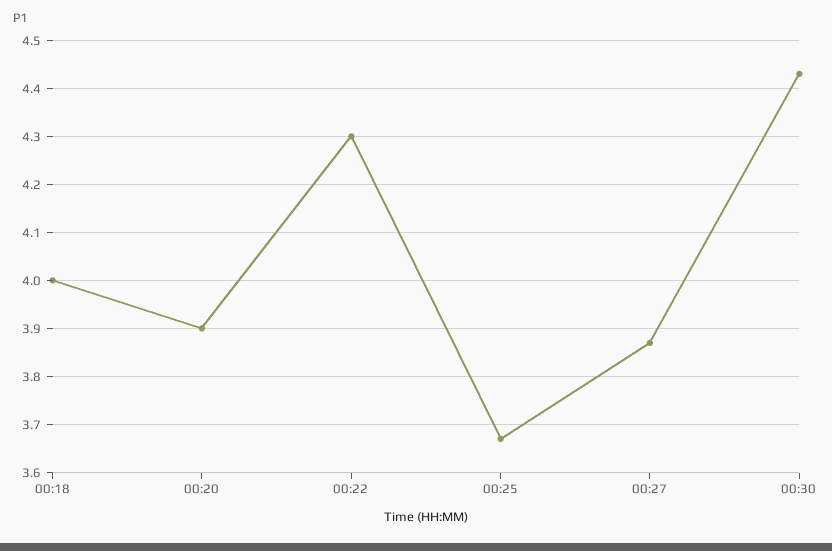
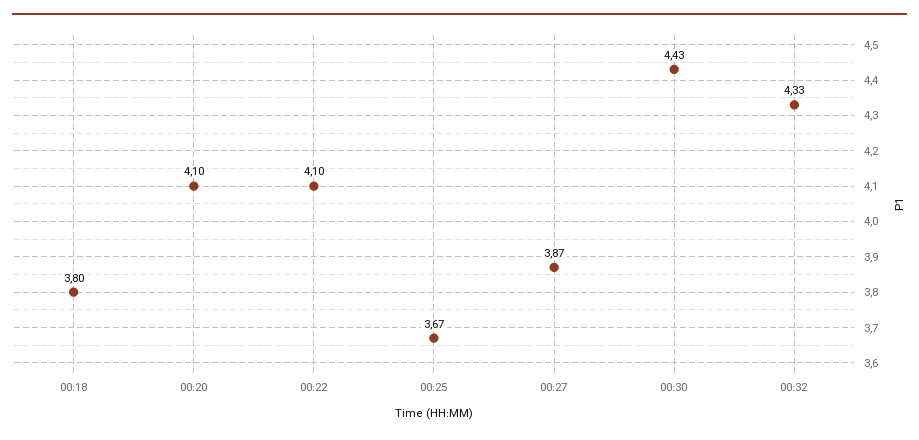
00:18: 4 -> 3.8
00:20: 3.9 -> 4.1
00:22: 4.3 -> 4.1
00:32: none -> 4.33

